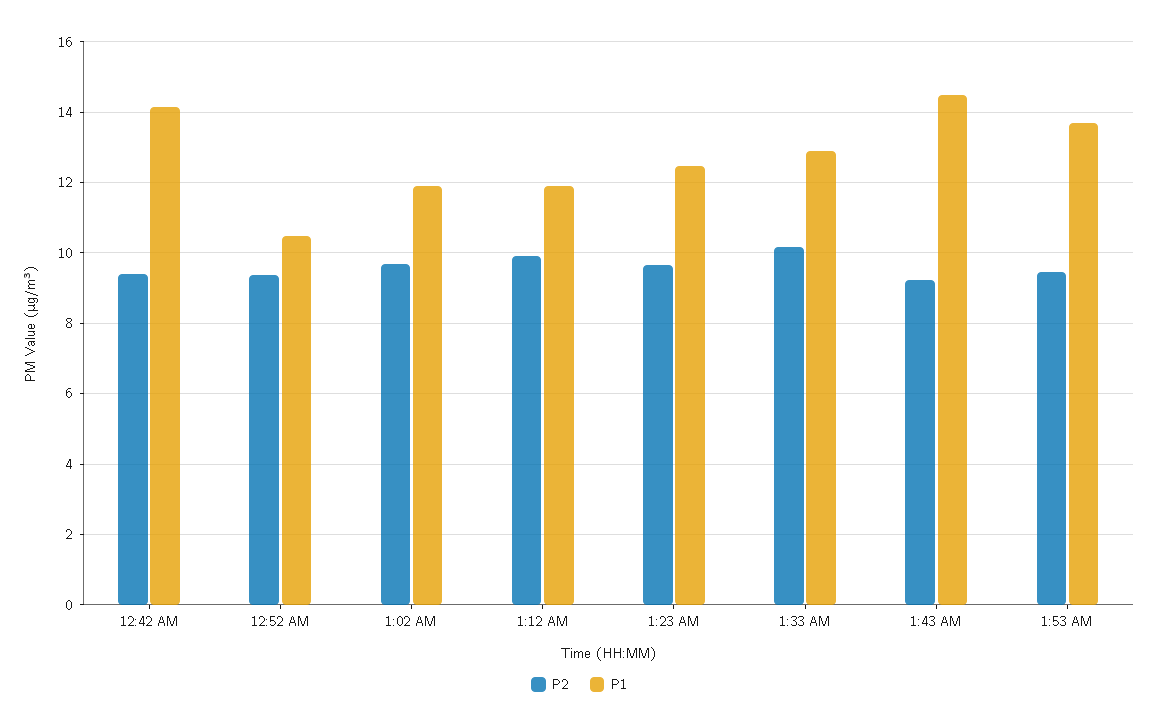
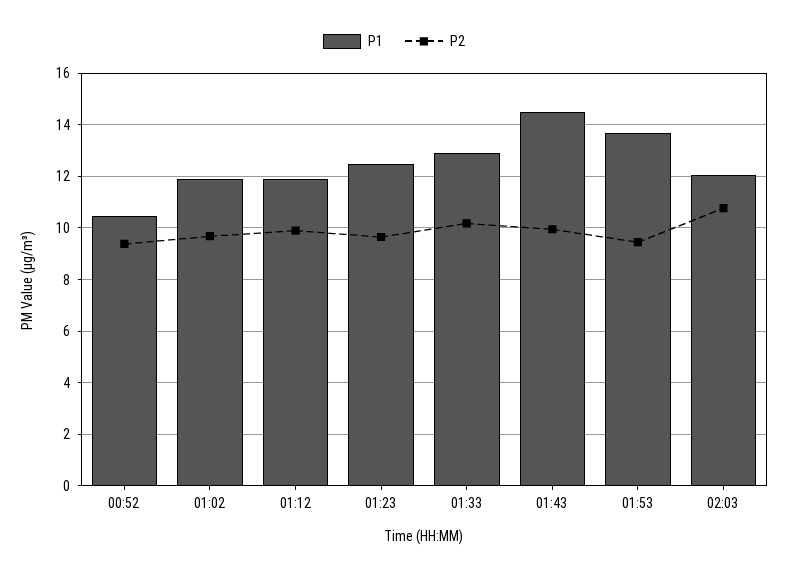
P2, 12:42 AM: 9.4 -> none
P1, 12:42 AM: 14.2 -> none
P2, 1:43 AM: 9.2 -> 10
P1, 02:03: none -> 12
P2, 02:03: none -> 10.75

